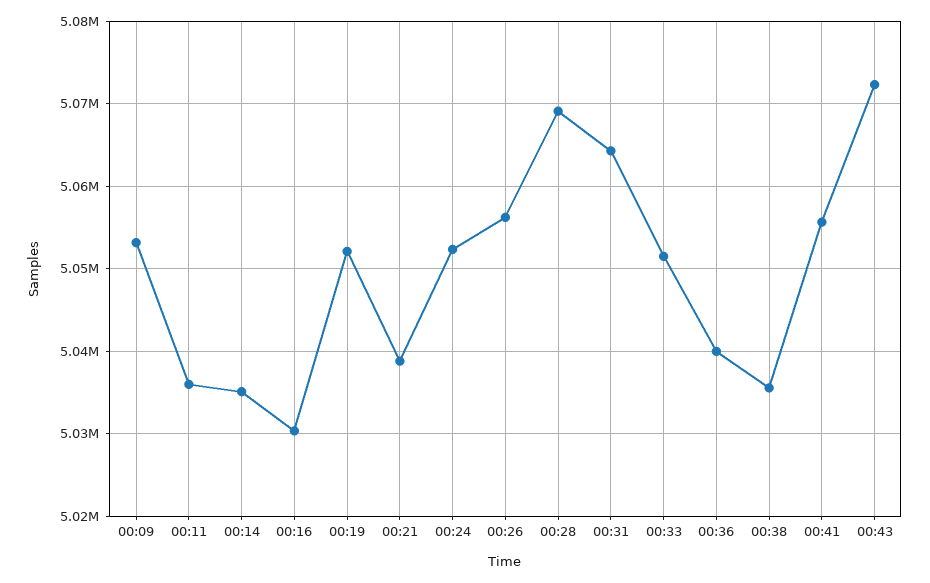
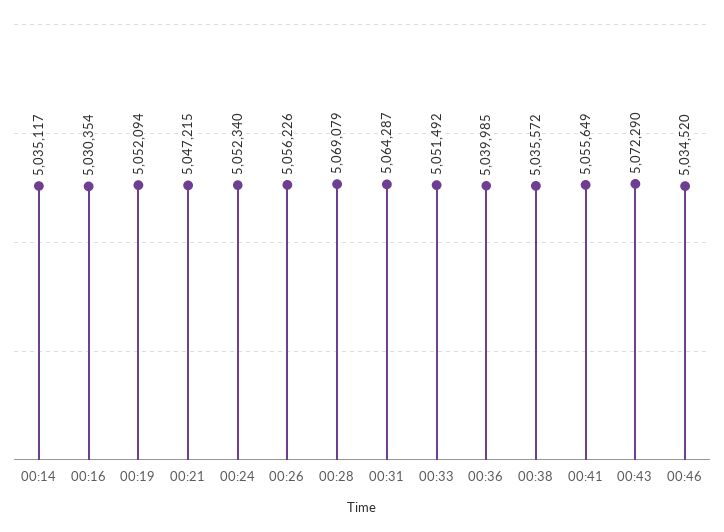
00:09: 5053000 -> none
00:11: 5036000 -> none
00:21: 5039000 -> 5047215
00:46: none -> 5034520

